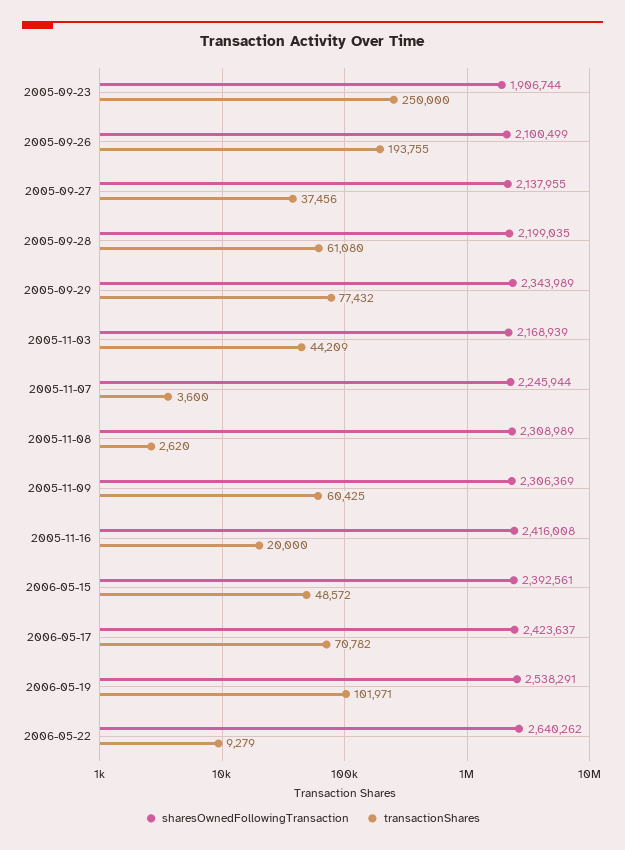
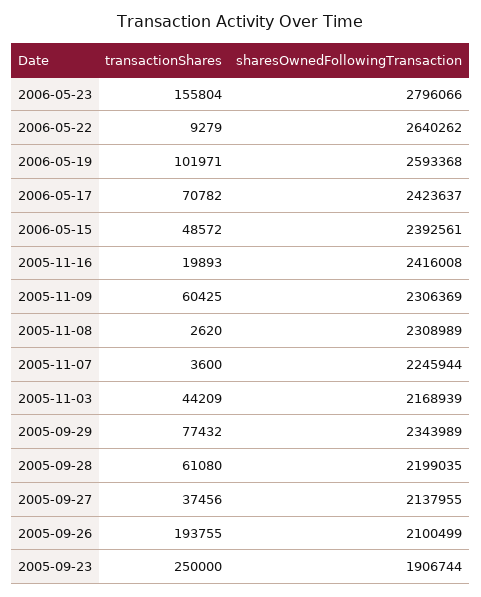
transactionShares, 2005-11-16: 20000 -> 19893
sharesOwnedFollowingTransaction, 2006-05-19: 2538291 -> 2593368
transactionShares, 2006-05-23: none -> 155804
sharesOwnedFollowingTransaction, 2006-05-23: none -> 2796066

